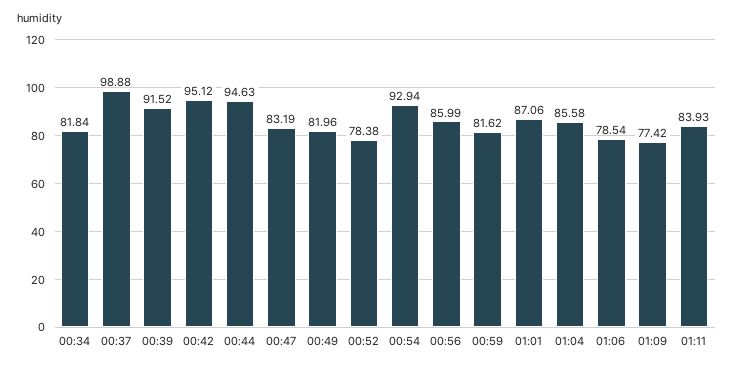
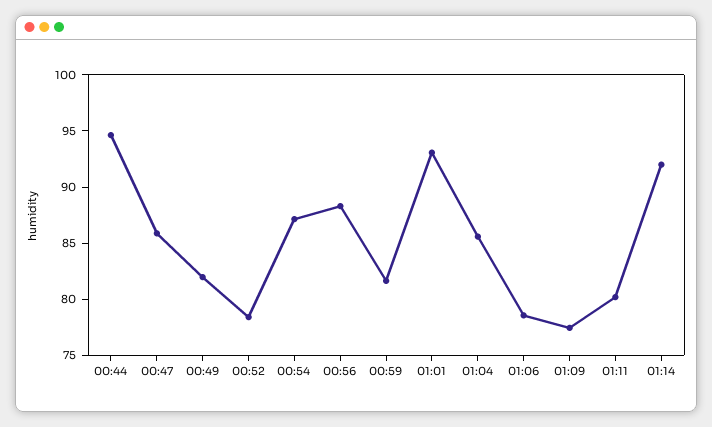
00:34: 81.84 -> none
00:37: 98.88 -> none
00:39: 91.52 -> none
00:42: 95.12 -> none
00:47: 83.19 -> 86
00:54: 92.94 -> 87
00:56: 85.99 -> 88
01:01: 87.06 -> 93
01:11: 83.93 -> 80
01:14: none -> 92

